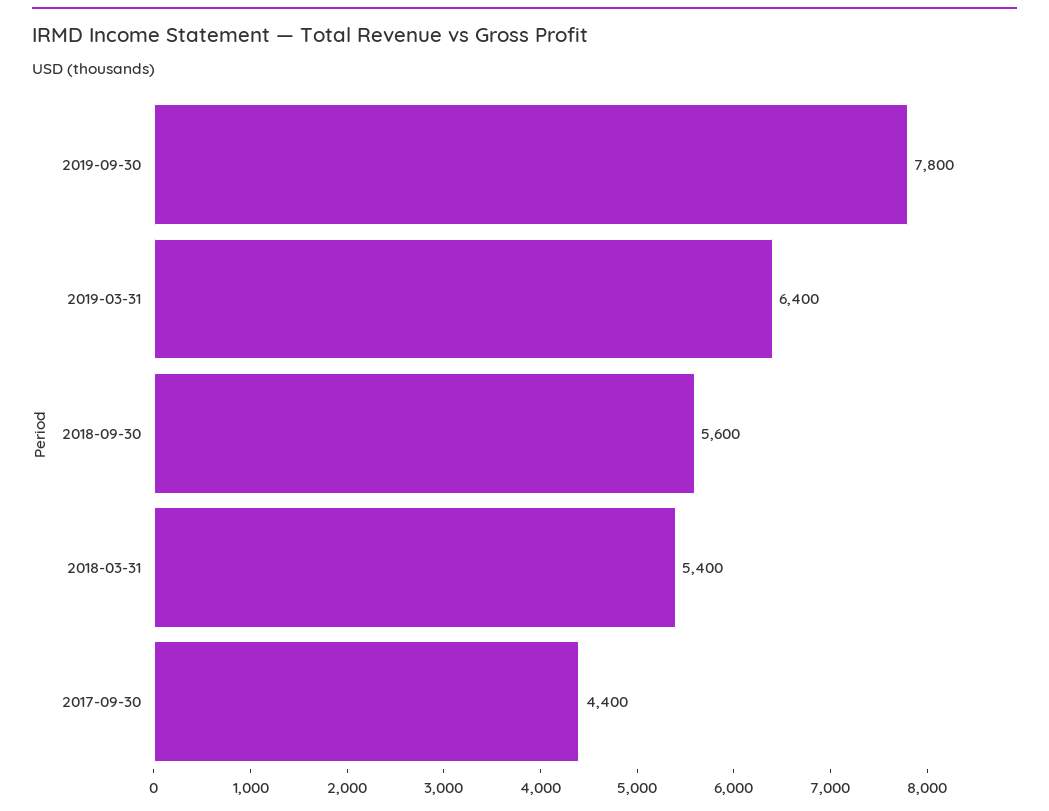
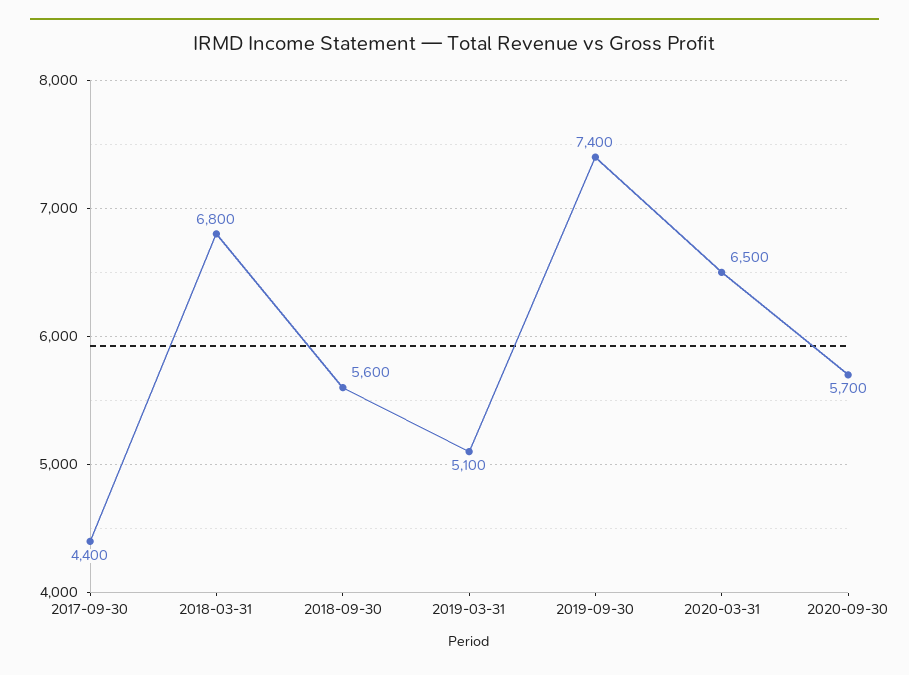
2019-09-30: 7800 -> 7400
2019-03-31: 6400 -> 5100
2018-03-31: 5400 -> 6800
2020-03-31: none -> 6500
2020-09-30: none -> 5700

